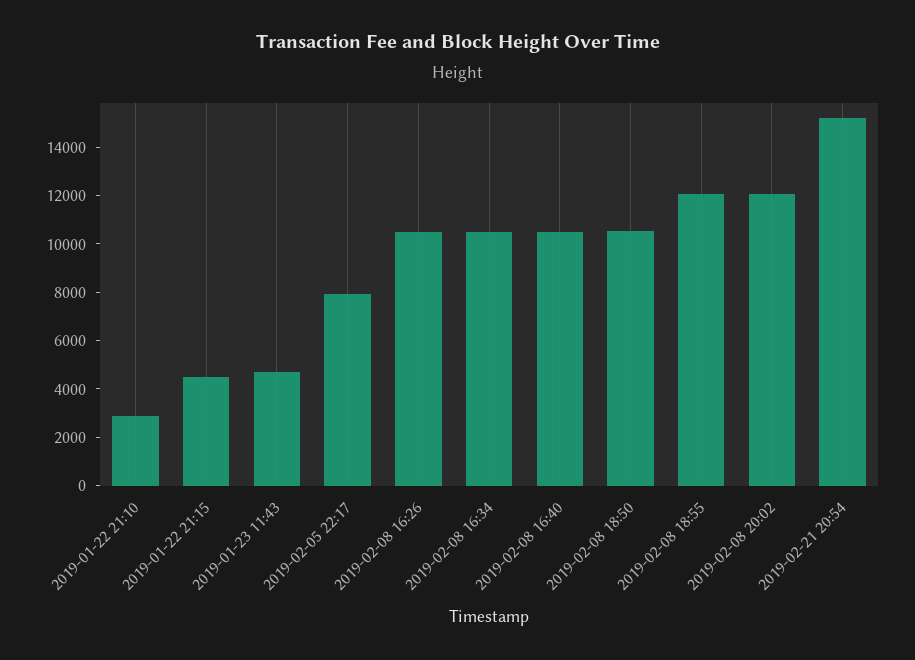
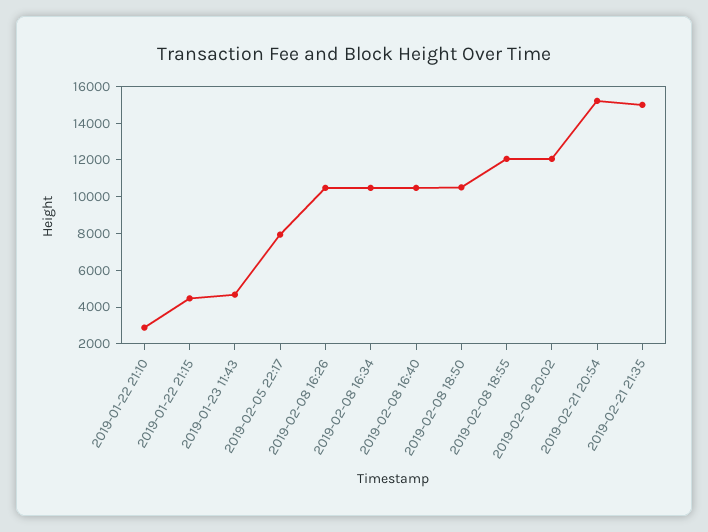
2019-02-21 21:35: none -> 15000

